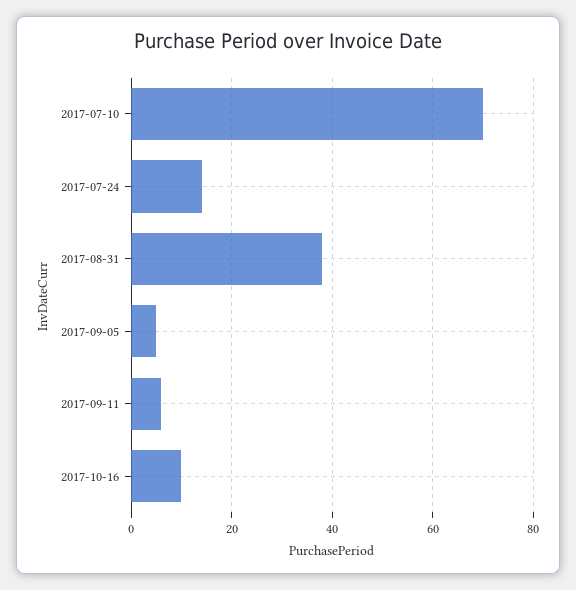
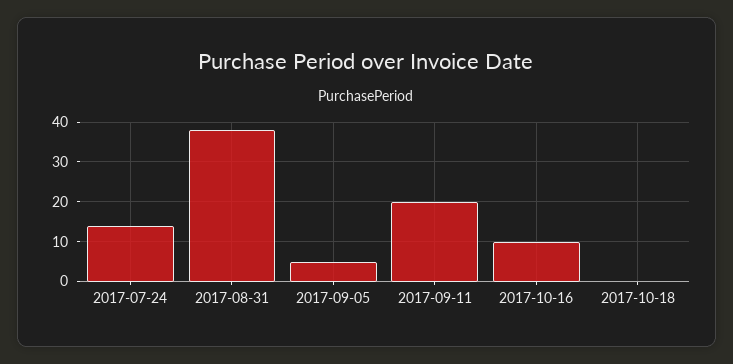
2017-07-10: 70 -> none
2017-09-11: 5 -> 20
2017-10-18: none -> 0

